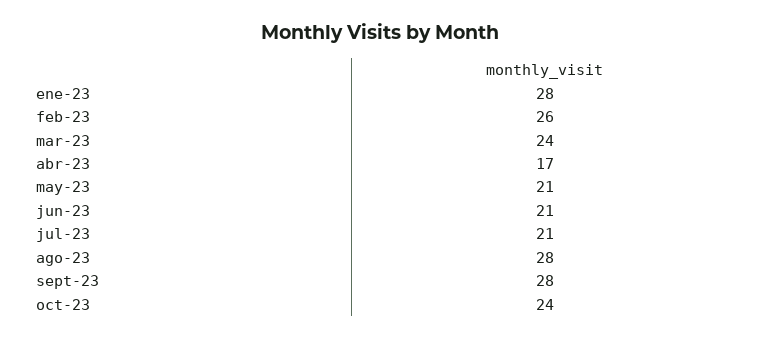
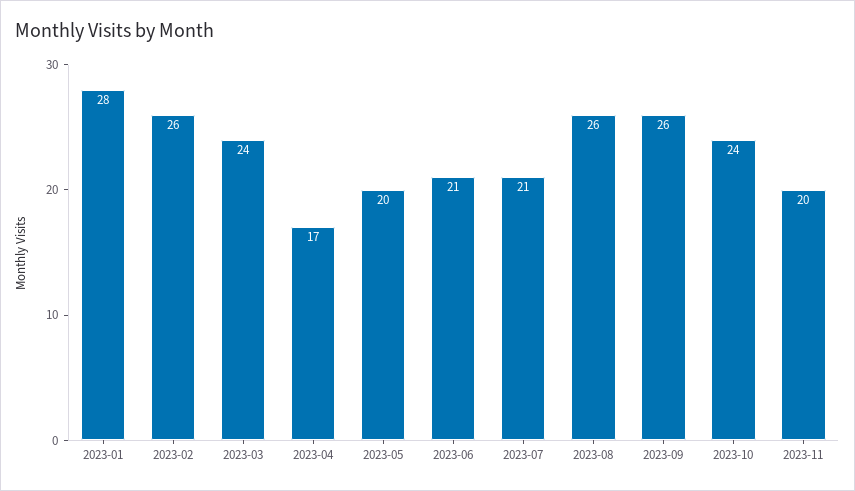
may-23: 21 -> 20
ago-23: 28 -> 26
sept-23: 28 -> 26
2023-11: none -> 20

